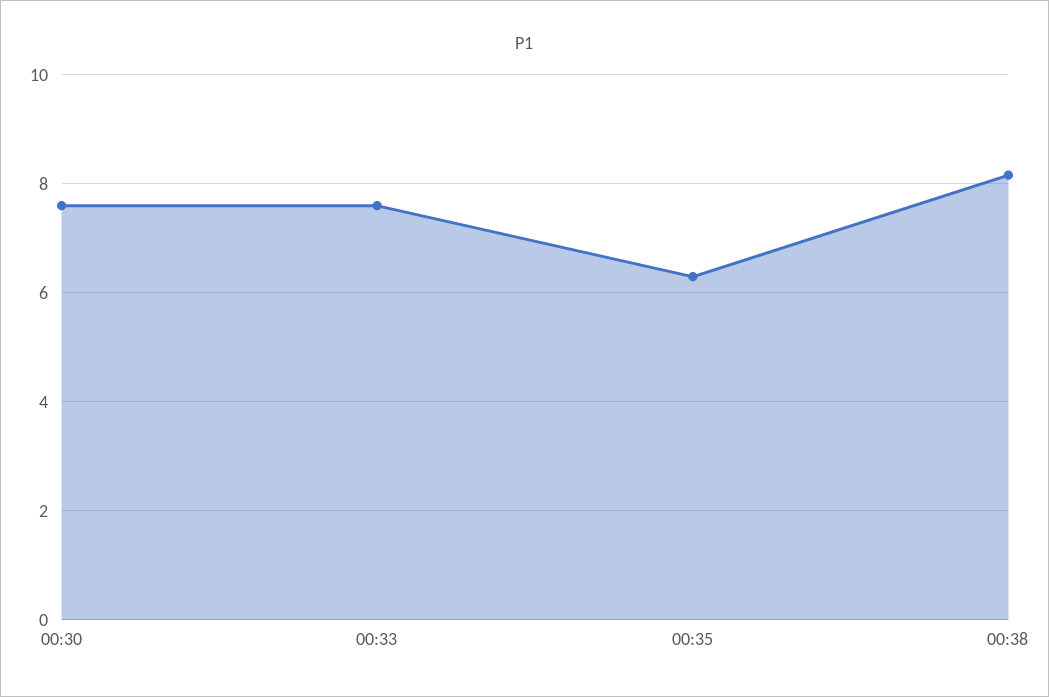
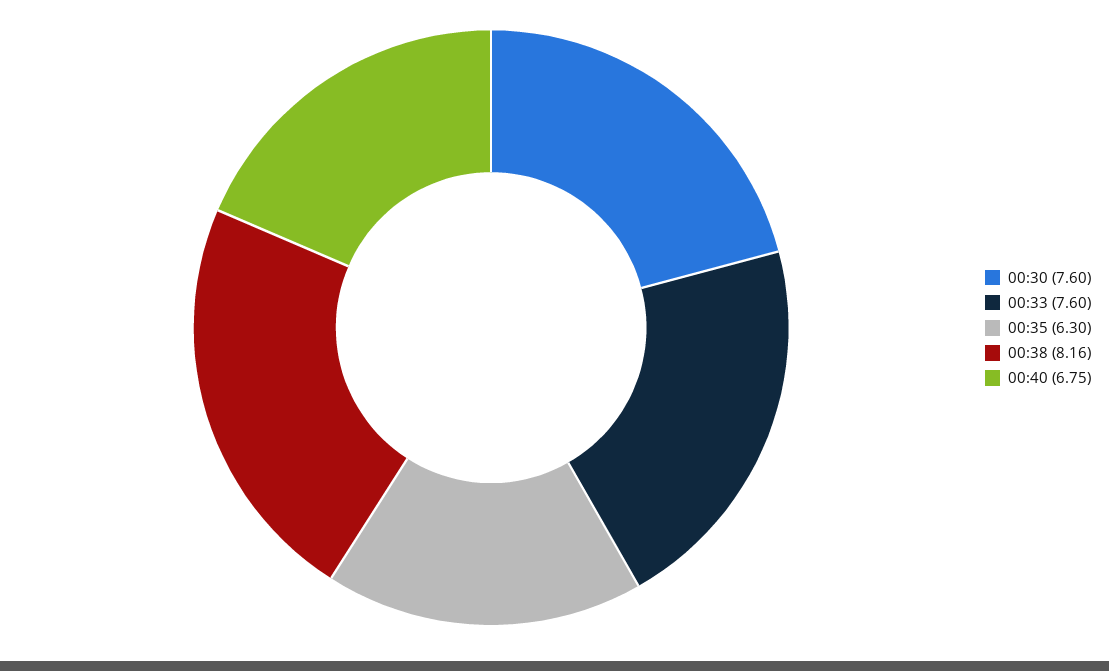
00:40: none -> 6.75

